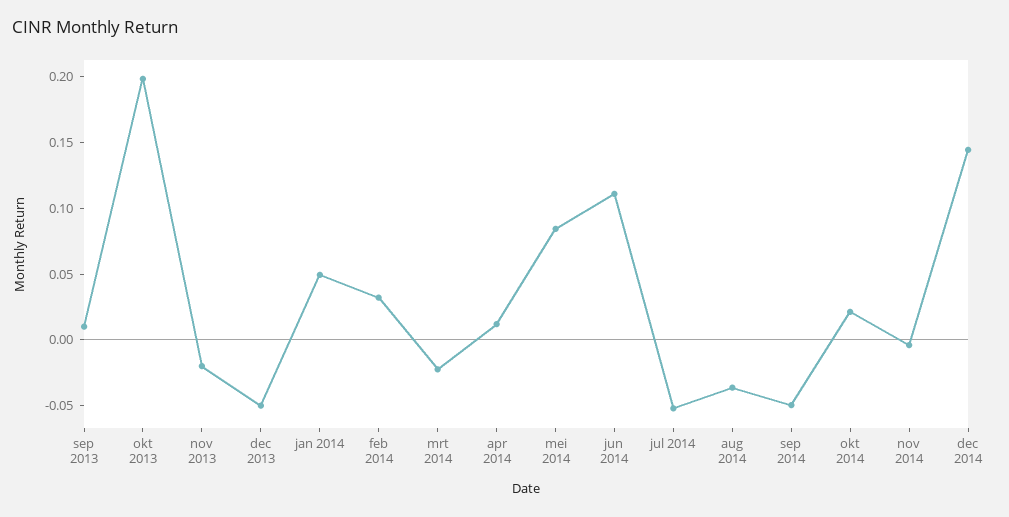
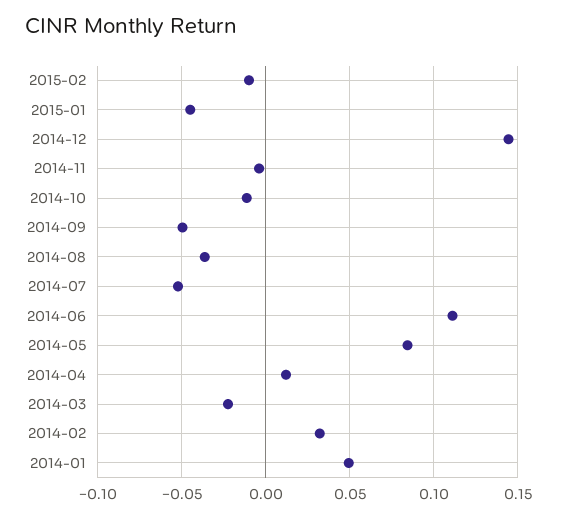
sep 2013: 0.01 -> none
okt 2013: 0.2 -> none
nov 2013: -0.02 -> none
dec 2013: -0.05 -> none
okt 2014: 0.02 -> -0.01
2015-02: none -> -0.01
2015-01: none -> -0.045

